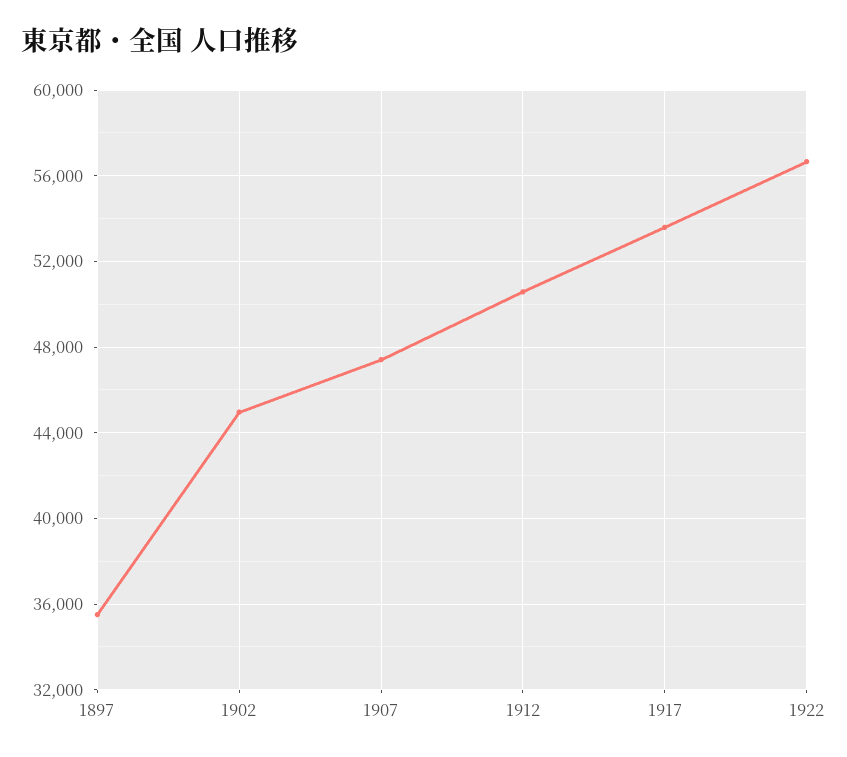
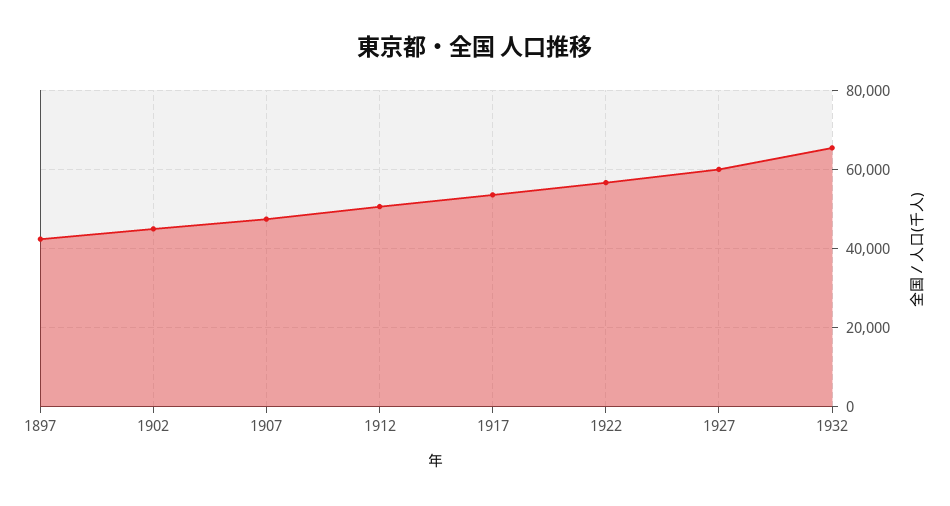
1897: 35500 -> 42000
1927: none -> 60000
1932: none -> 66000

